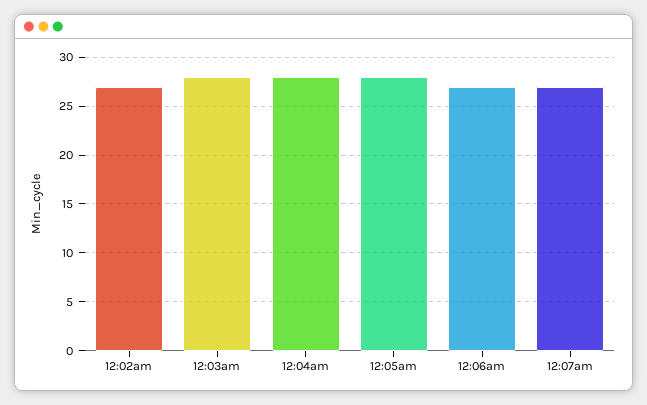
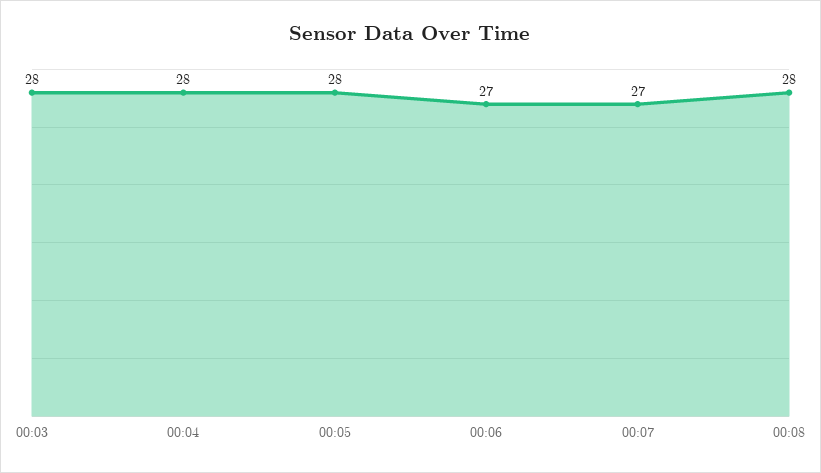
12:02am: 27 -> none
00:08: none -> 28

